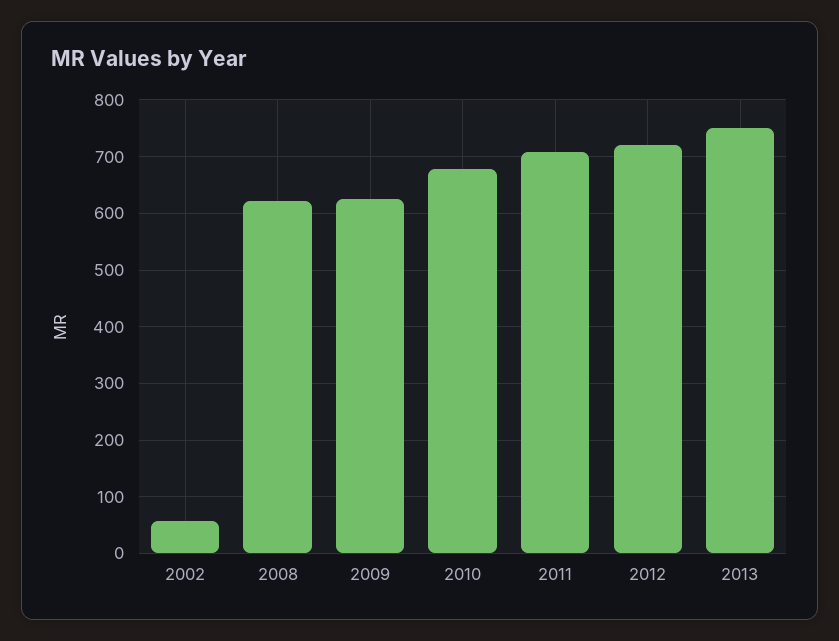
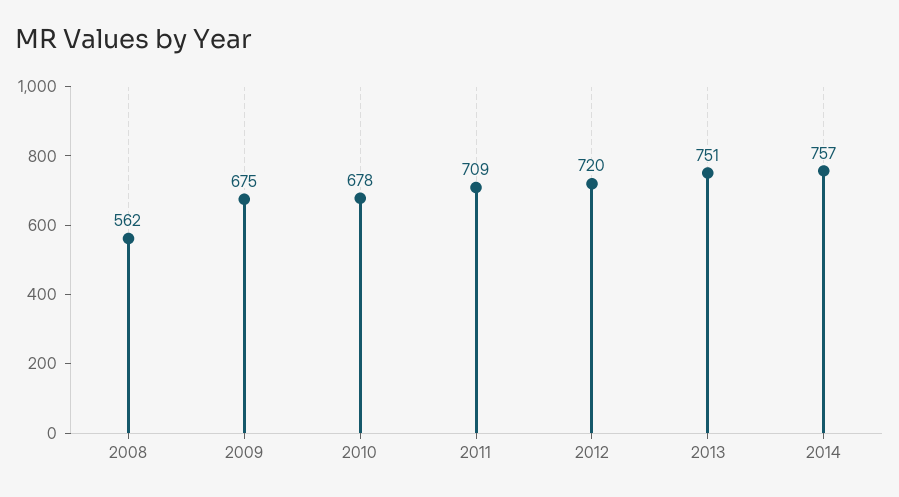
2002: 60 -> none
2008: 620 -> 562
2009: 620 -> 675
2014: none -> 757

